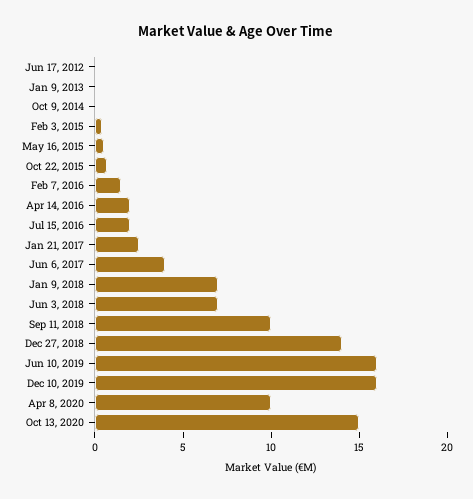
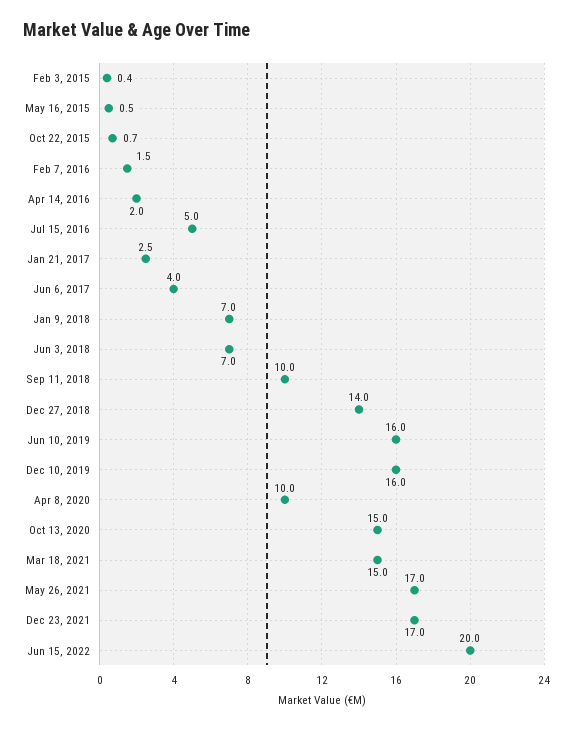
Jun 17, 2012: 0 -> none
Jan 9, 2013: 0 -> none
Oct 9, 2014: 0 -> none
Jul 15, 2016: 2 -> 5
Mar 18, 2021: none -> 15
May 26, 2021: none -> 17
Dec 23, 2021: none -> 17
Jun 15, 2022: none -> 20

